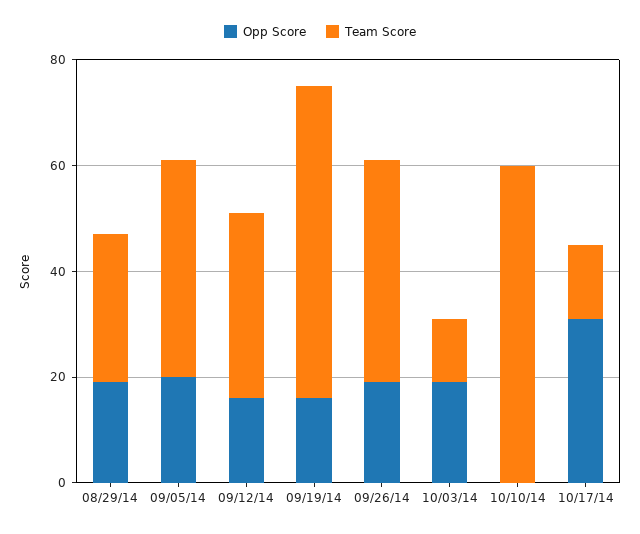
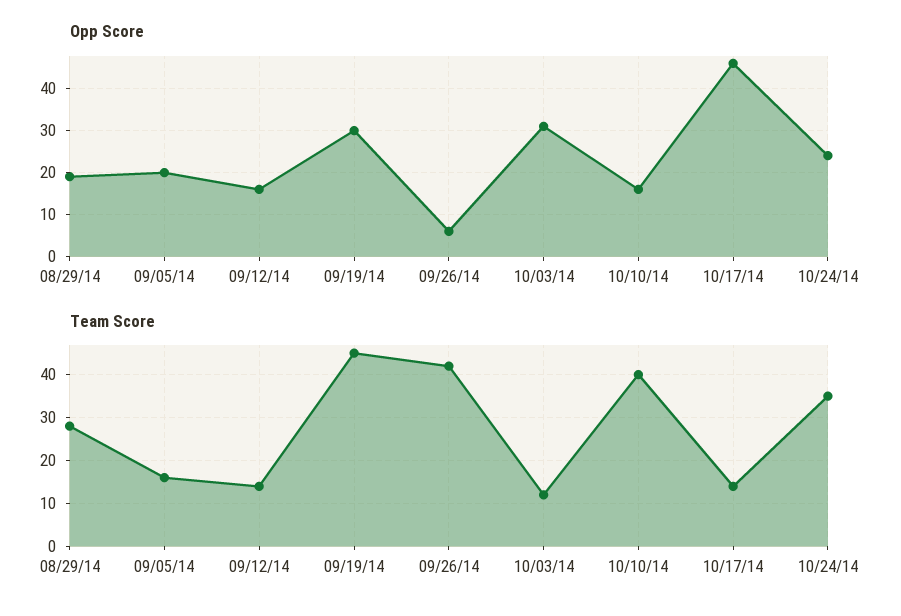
Team Score, 09/05/14: 40 -> 15
Team Score, 09/12/14: 35 -> 15
Opp Score, 09/19/14: 15 -> 30
Team Score, 09/19/14: 60 -> 45
Opp Score, 09/26/14: 20 -> 5
Opp Score, 10/03/14: 20 -> 30
Opp Score, 10/10/14: 0 -> 15
Team Score, 10/10/14: 60 -> 40
Opp Score, 10/17/14: 30 -> 45
Opp Score, 10/24/14: none -> 25
Team Score, 10/24/14: none -> 35

